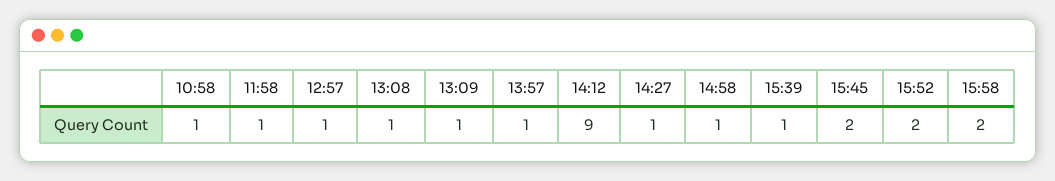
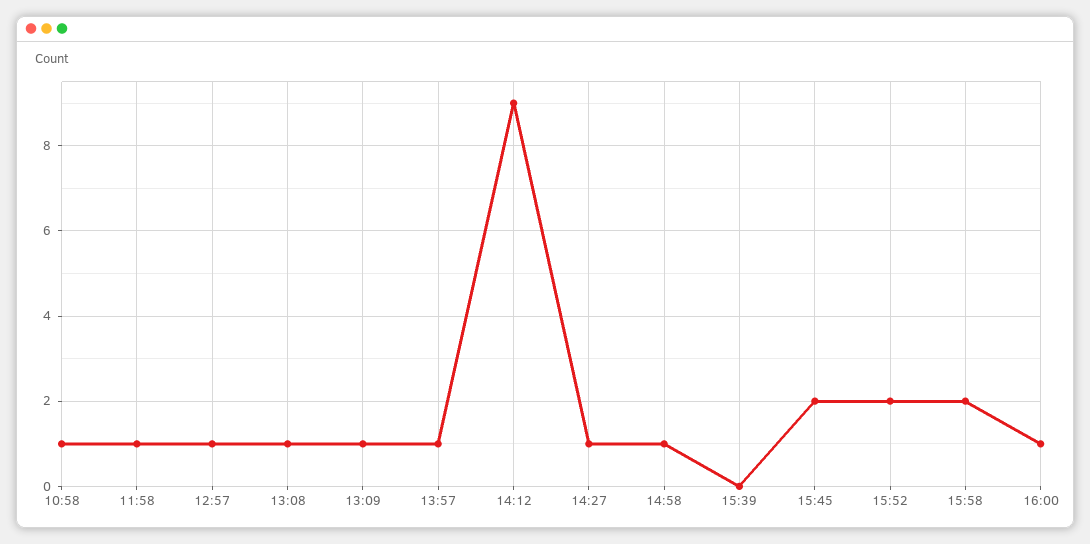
15:39: 1 -> 0
16:00: none -> 1

